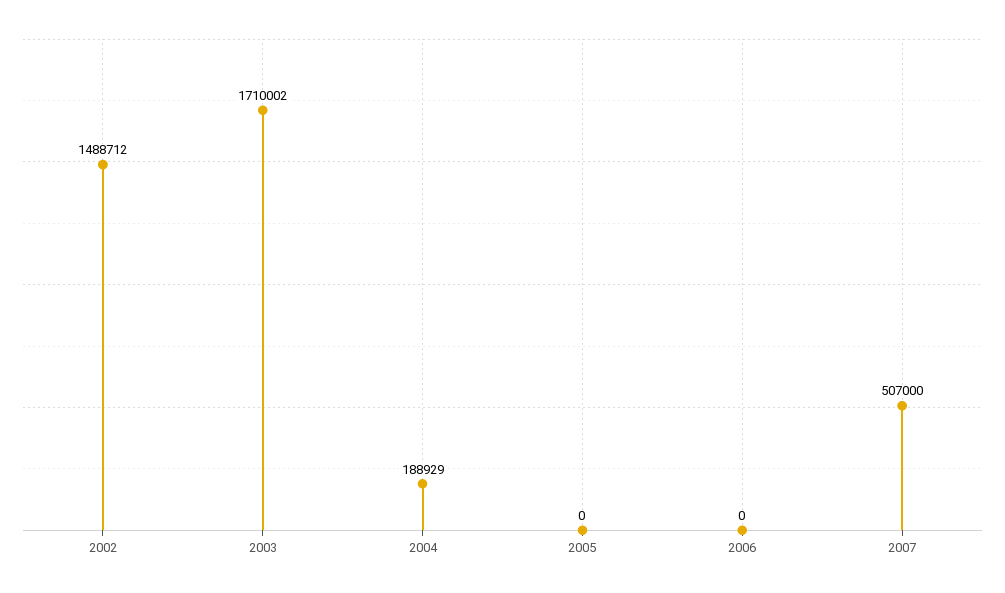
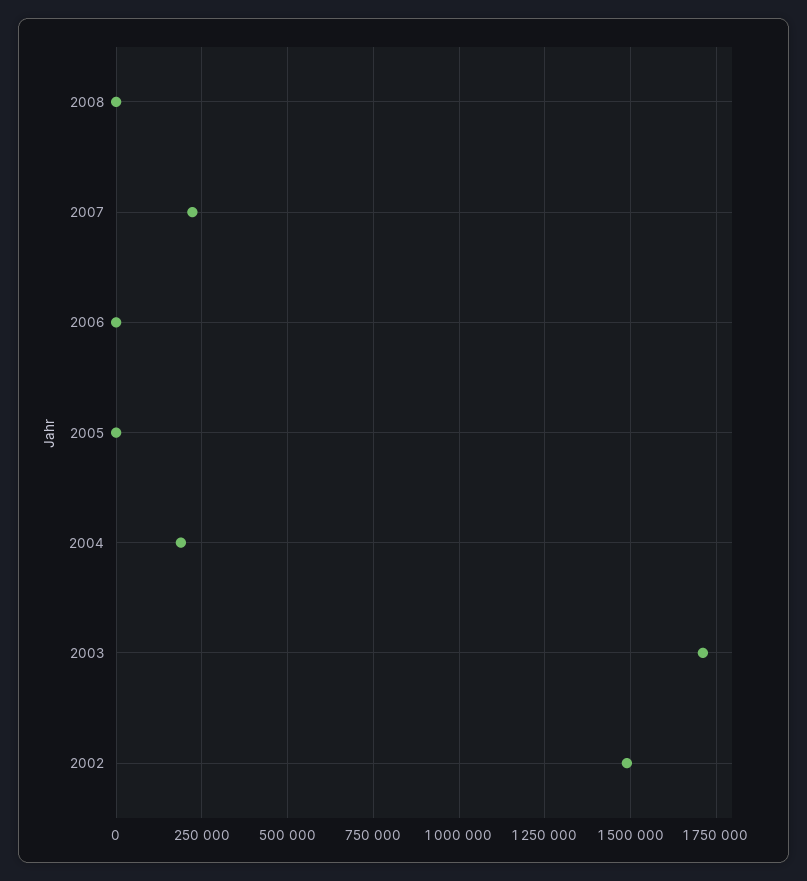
2007: 507000 -> 225000
2008: none -> 0

